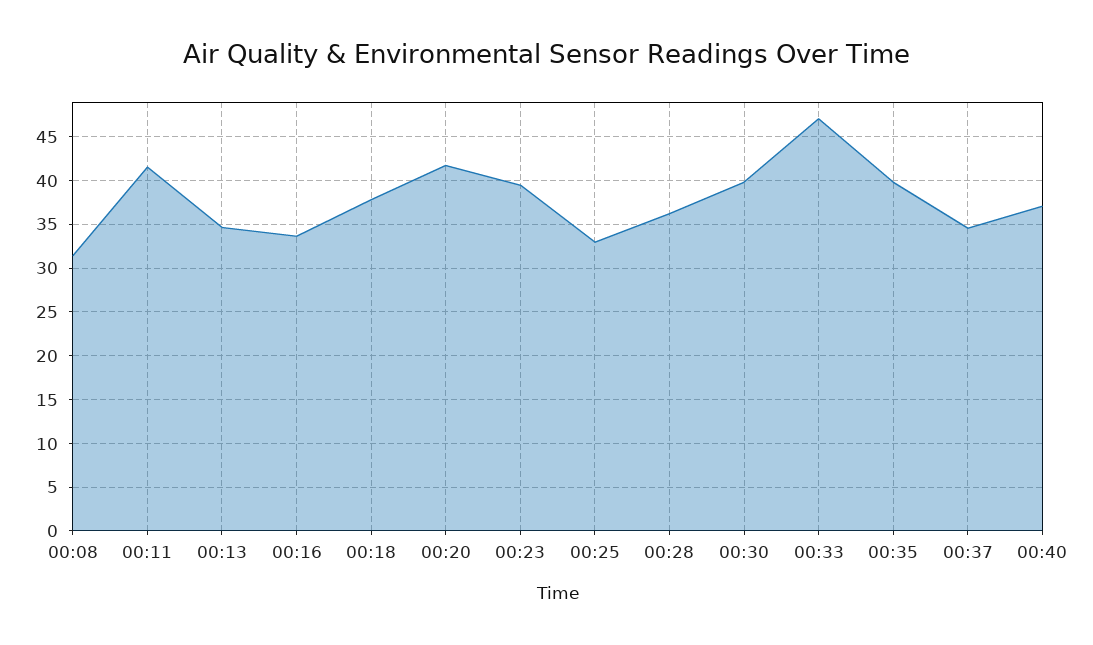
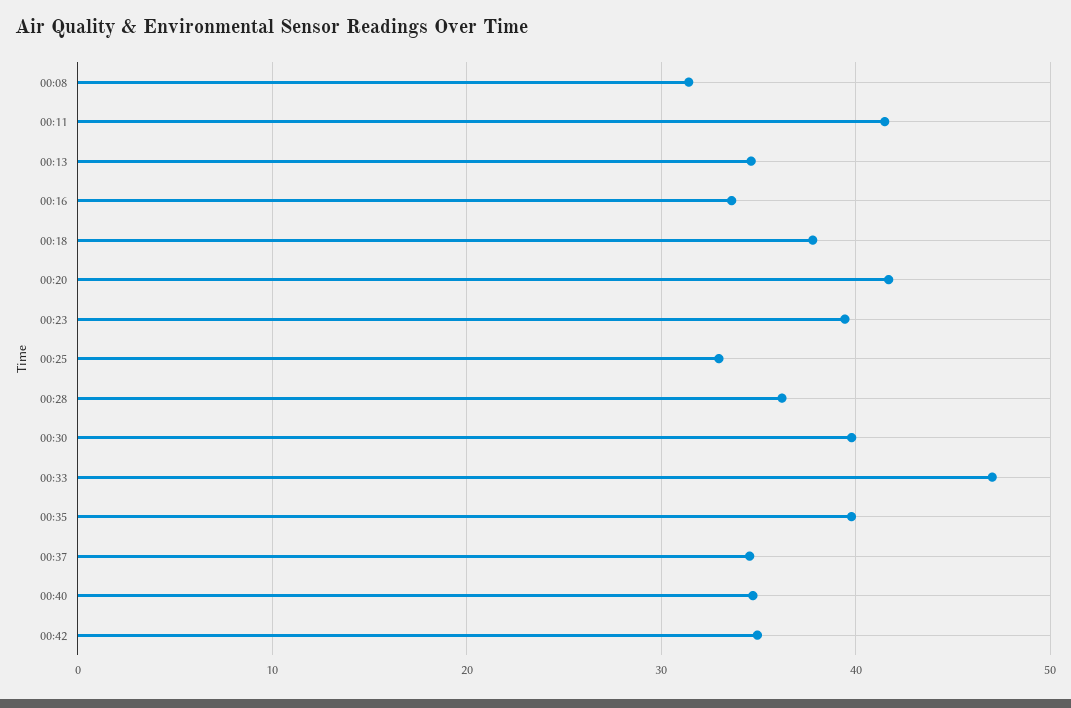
00:40: 37 -> 35
00:42: none -> 35

